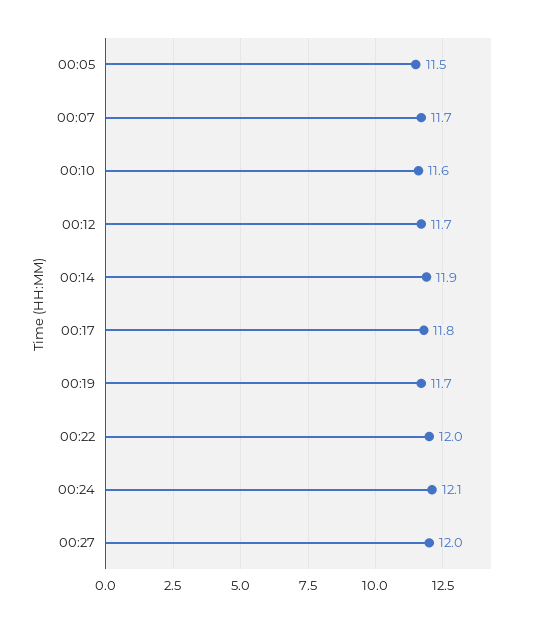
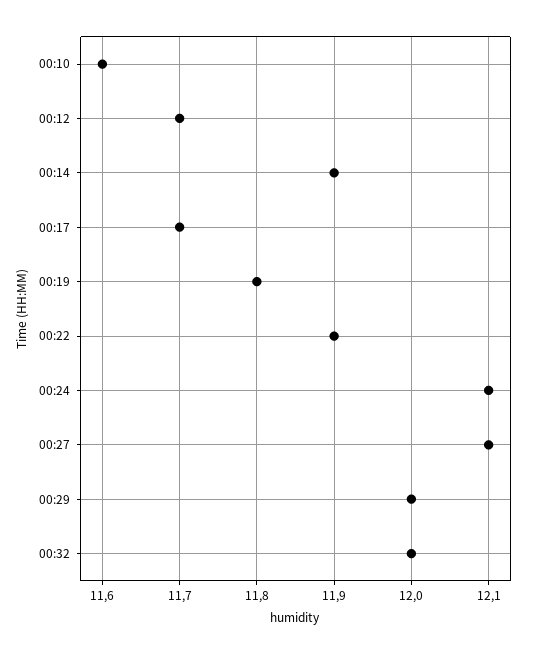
00:05: 11.5 -> none
00:07: 11.7 -> none
00:17: 11.8 -> 11.7
00:19: 11.7 -> 11.8
00:22: 12 -> 11.9
00:27: 12 -> 12.1
00:29: none -> 12
00:32: none -> 12

